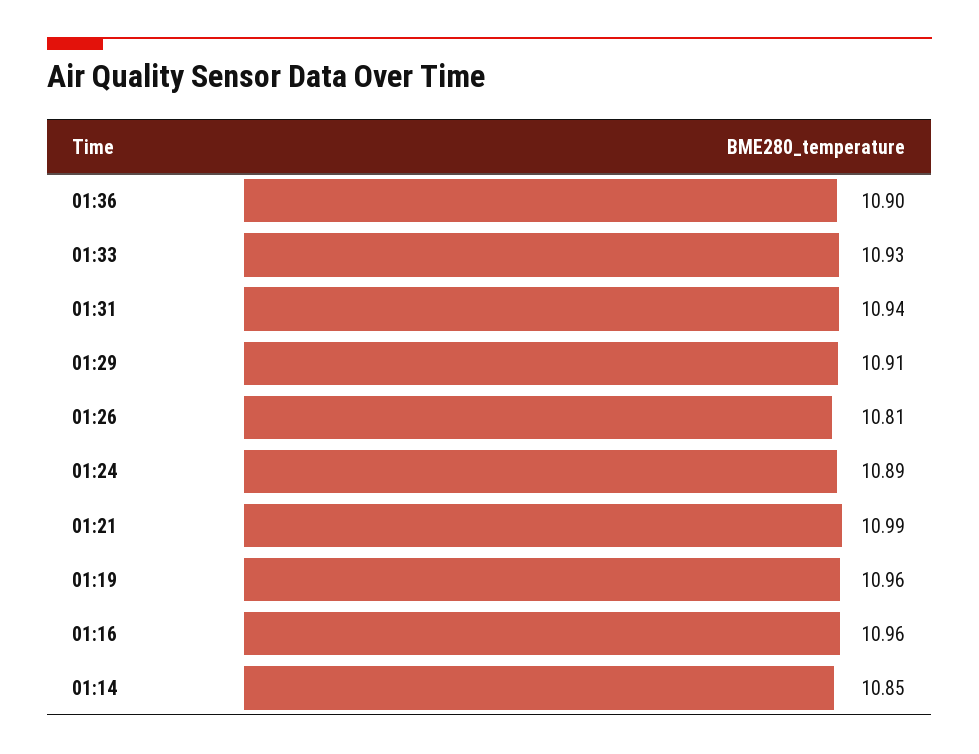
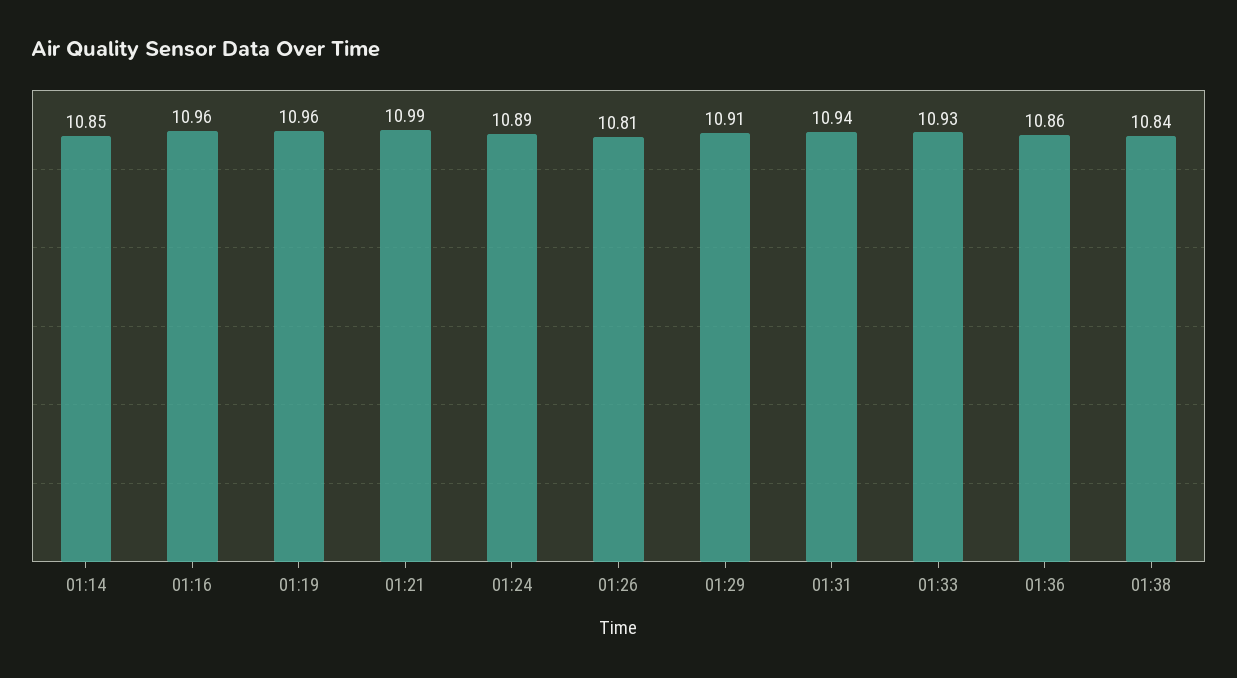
01:36: 10.9 -> 10.86
01:38: none -> 10.84

